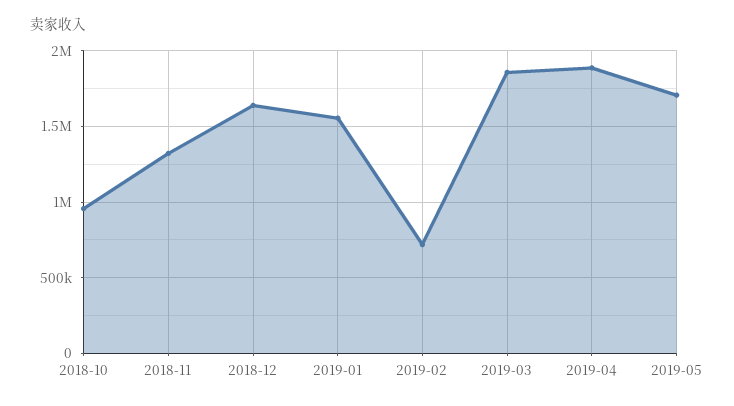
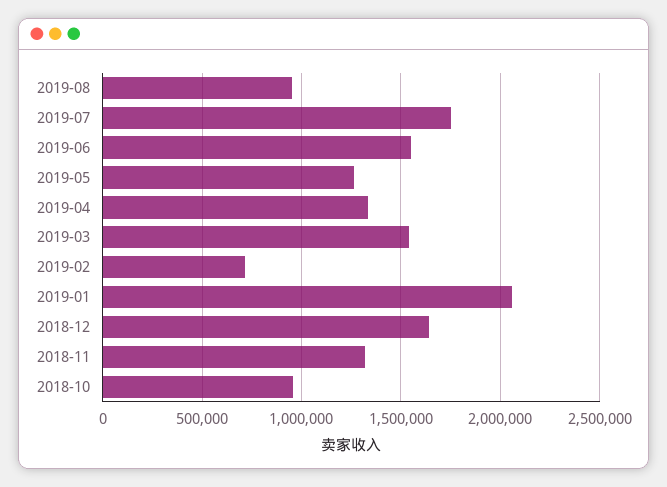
2019-01: 1550000 -> 2050000
2019-03: 1850000 -> 1550000
2019-04: 1900000 -> 1350000
2019-05: 1700000 -> 1250000
2019-08: none -> 950000
2019-07: none -> 1750000
2019-06: none -> 1550000

